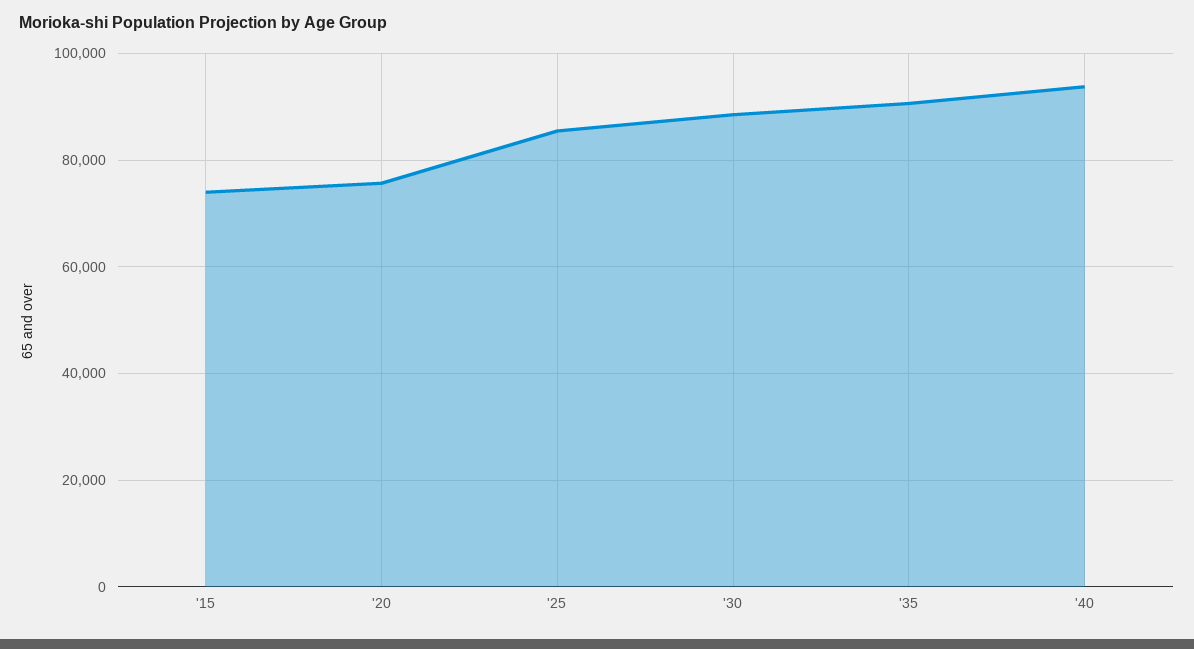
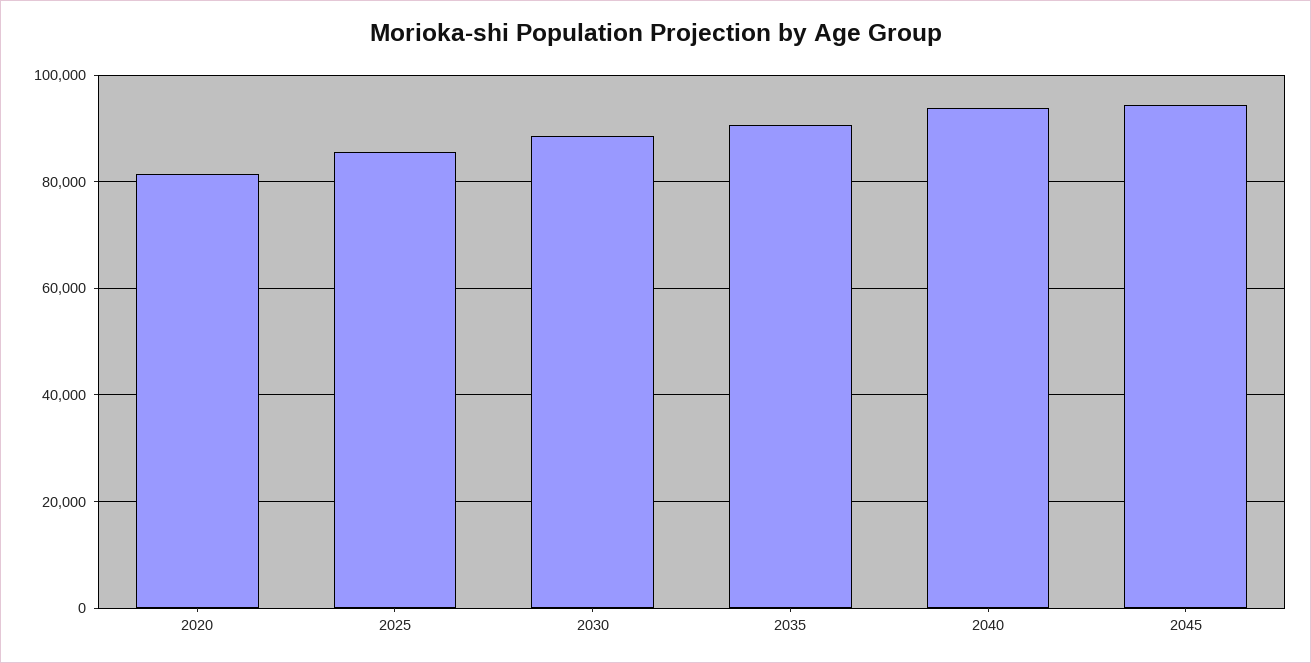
'15: 74000 -> none
'20: 76000 -> 82000
2045: none -> 94000

